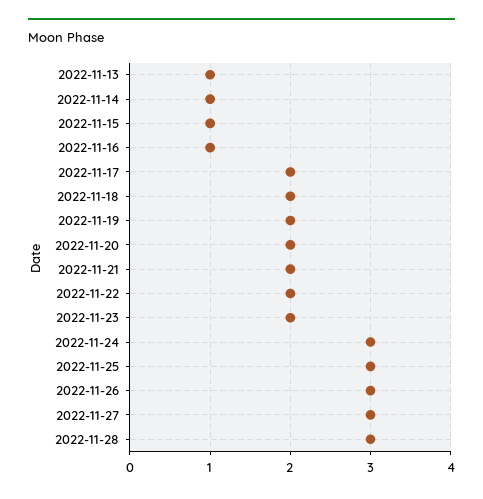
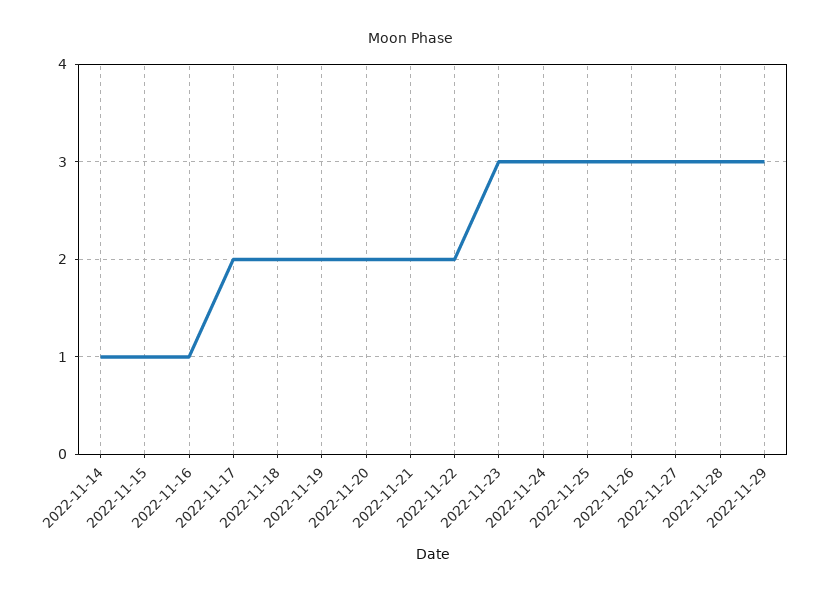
2022-11-13: 1 -> none
2022-11-23: 2 -> 3
2022-11-29: none -> 3

